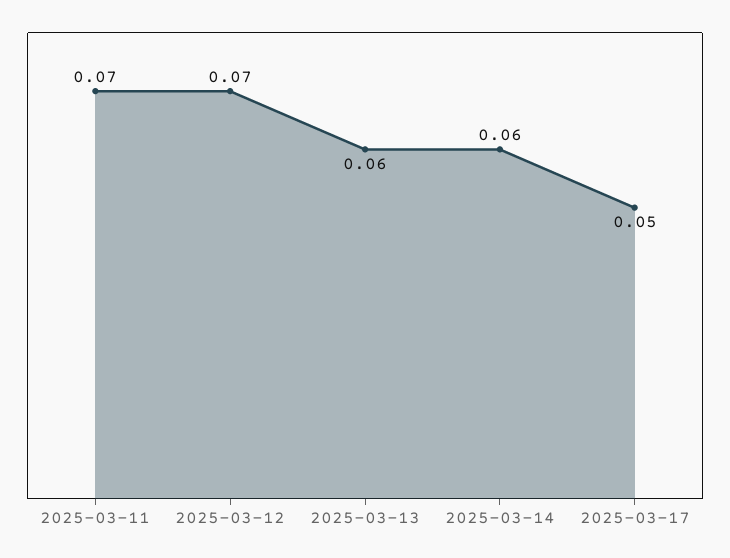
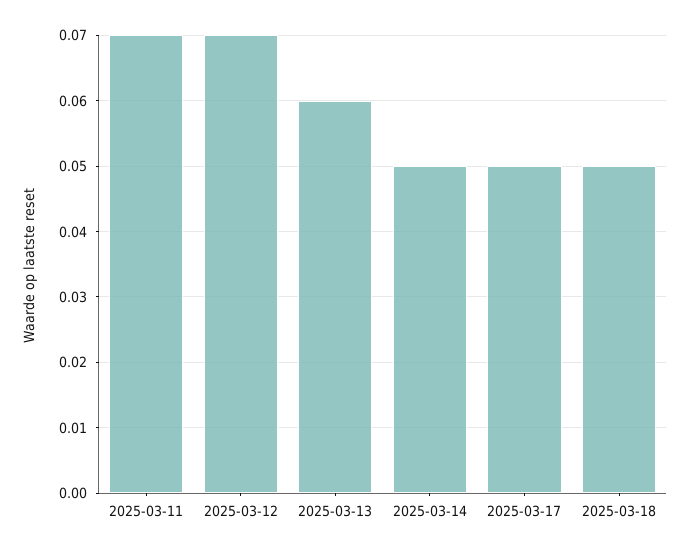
2025-03-14: 0.06 -> 0.05
2025-03-18: none -> 0.05

